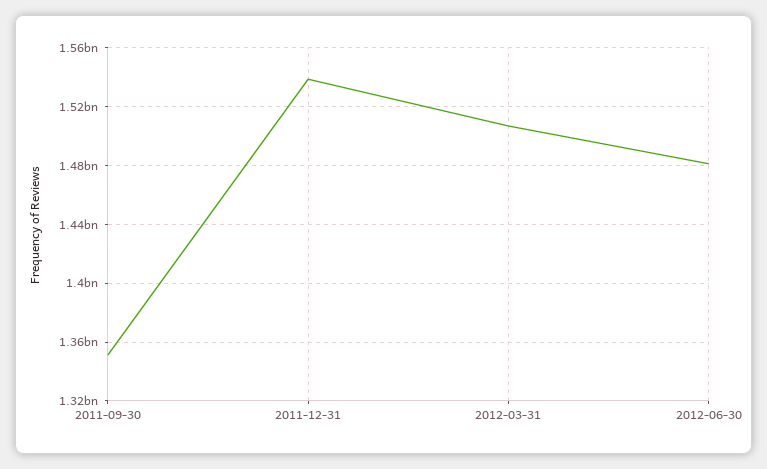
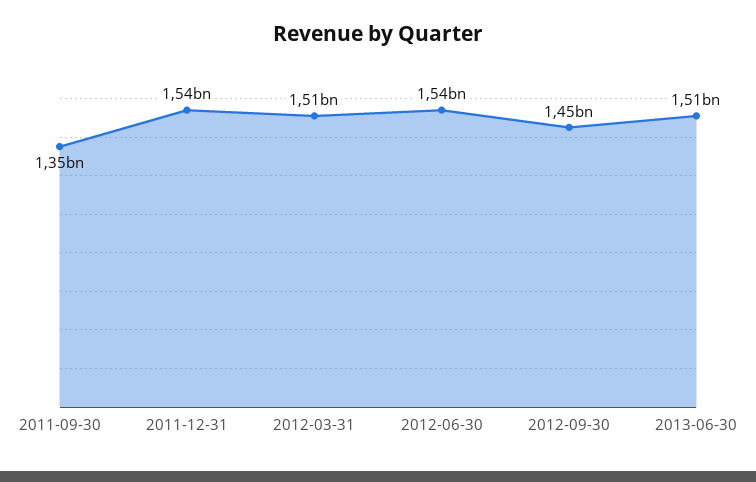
2012-06-30: 1480000000 -> 1540000000
2012-09-30: none -> 1450000000
2013-06-30: none -> 1510000000

